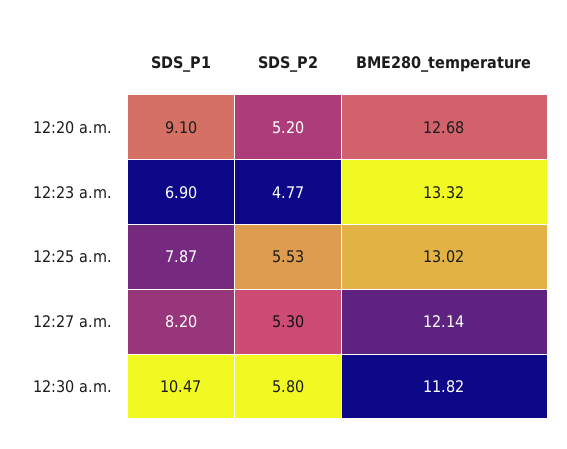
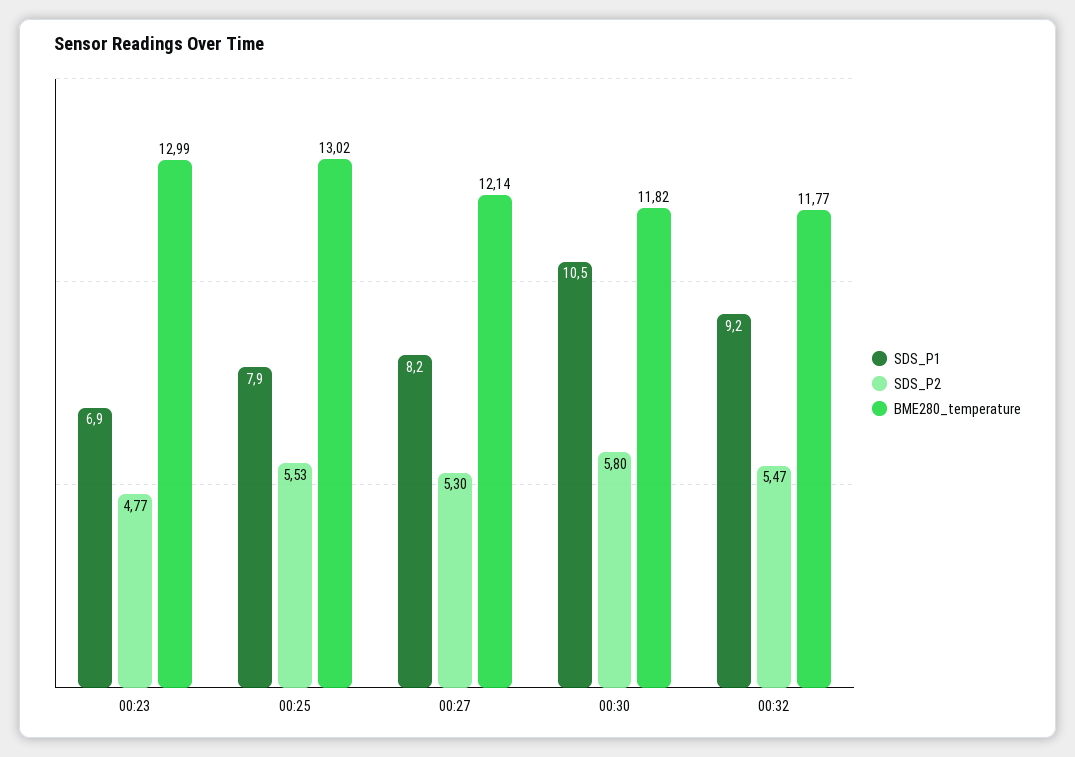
SDS_P1, 12:20 a.m.: 9.1 -> none
SDS_P2, 12:20 a.m.: 5.2 -> none
BME280_temperature, 12:20 a.m.: 12.68 -> none
BME280_temperature, 12:23 a.m.: 13.32 -> 12.99
SDS_P1, 00:32: none -> 9.2
SDS_P2, 00:32: none -> 5.47
BME280_temperature, 00:32: none -> 11.77

